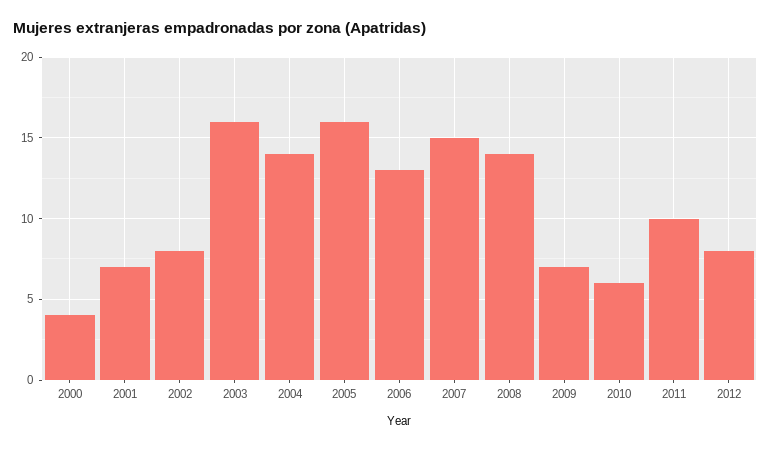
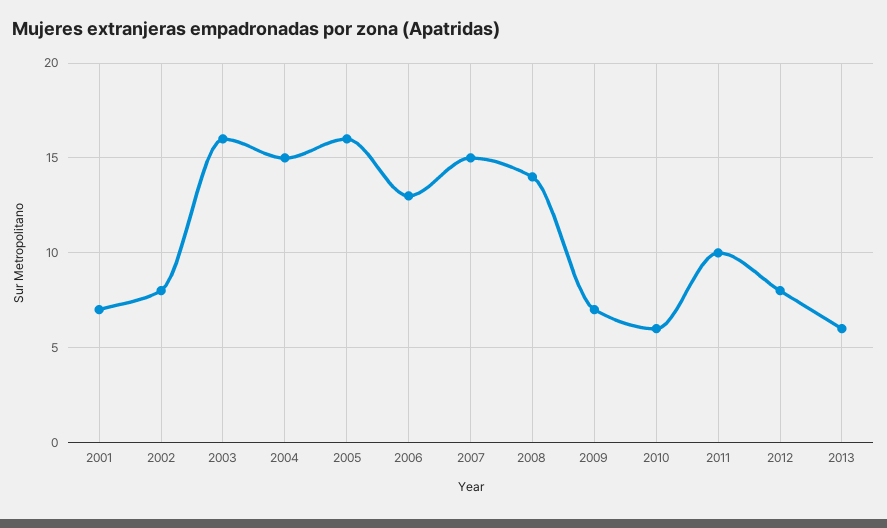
2000: 4 -> none
2004: 14 -> 15
2013: none -> 6

